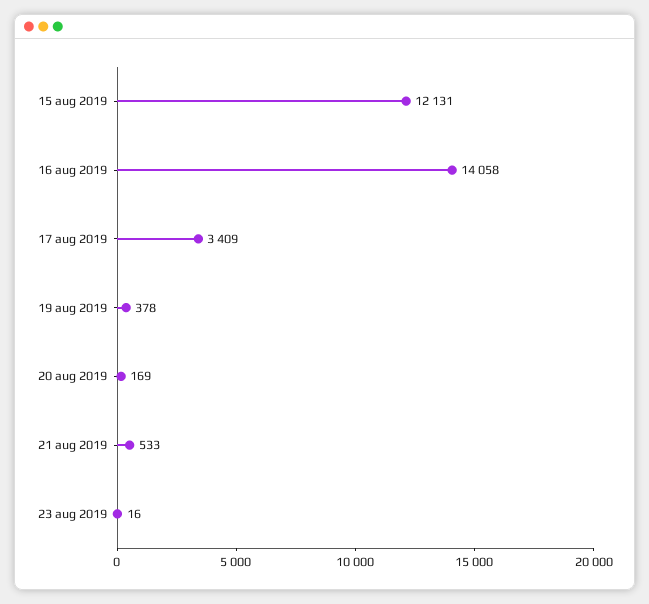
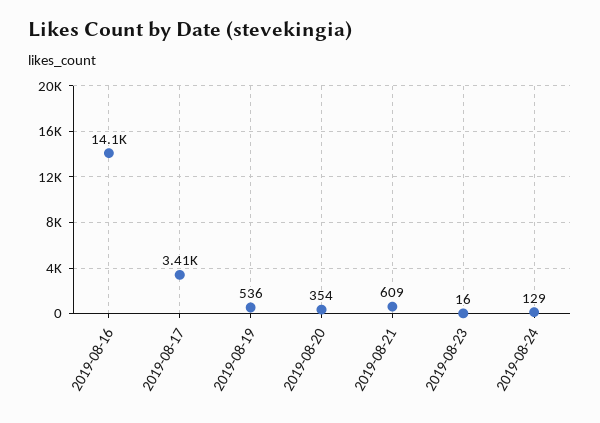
15 aug 2019: 12131 -> none
19 aug 2019: 378 -> 536
20 aug 2019: 169 -> 354
21 aug 2019: 533 -> 609
2019-08-24: none -> 129

